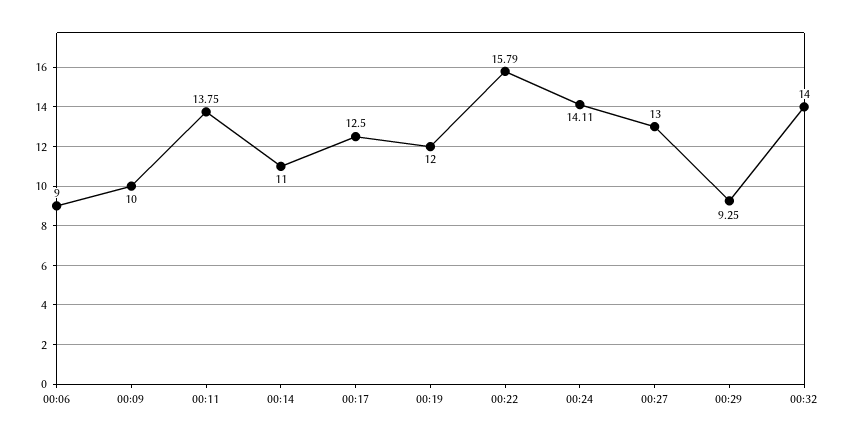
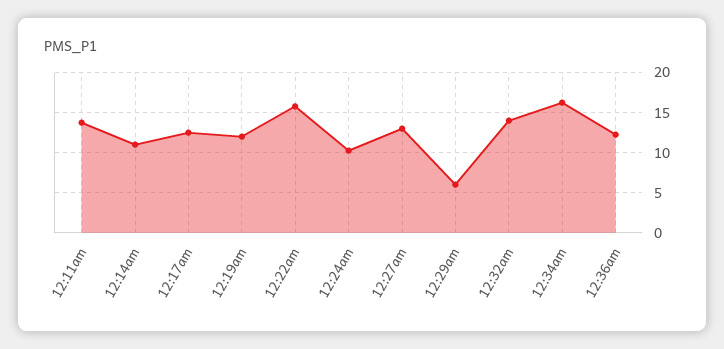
00:06: 9 -> none
00:09: 10 -> none
00:24: 14.11 -> 10
00:29: 9.25 -> 6
12:34am: none -> 16
12:36am: none -> 12

